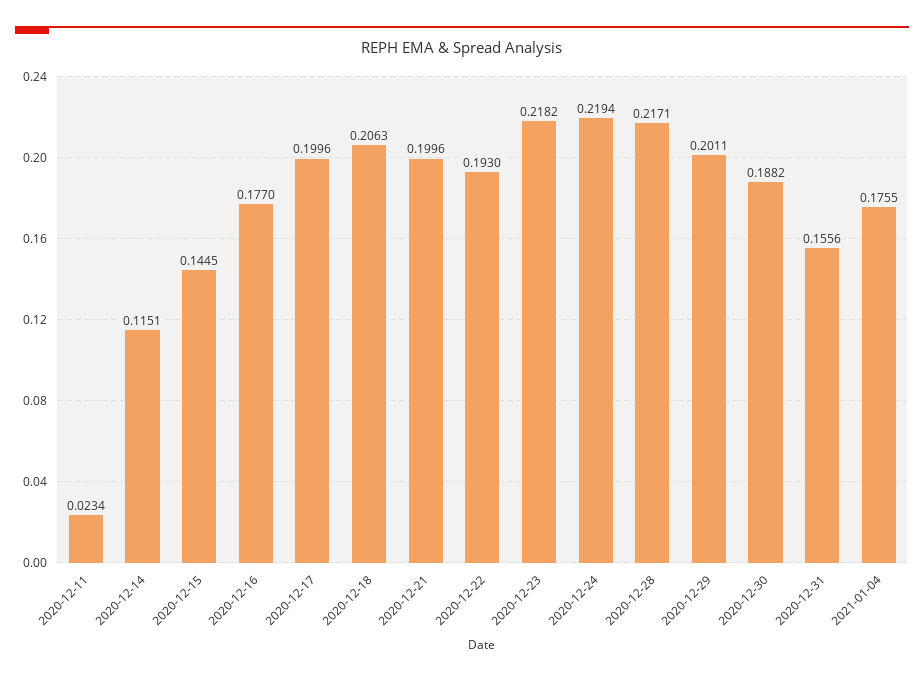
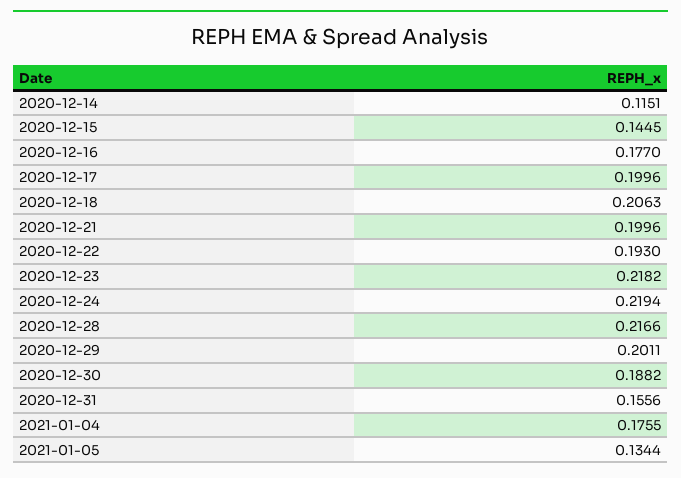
2020-12-11: 0.0234 -> none
2020-12-28: 0.2171 -> 0.2166
2021-01-05: none -> 0.1344

